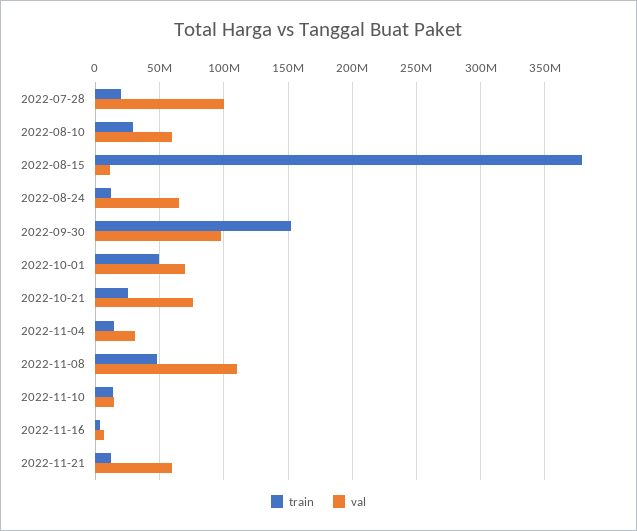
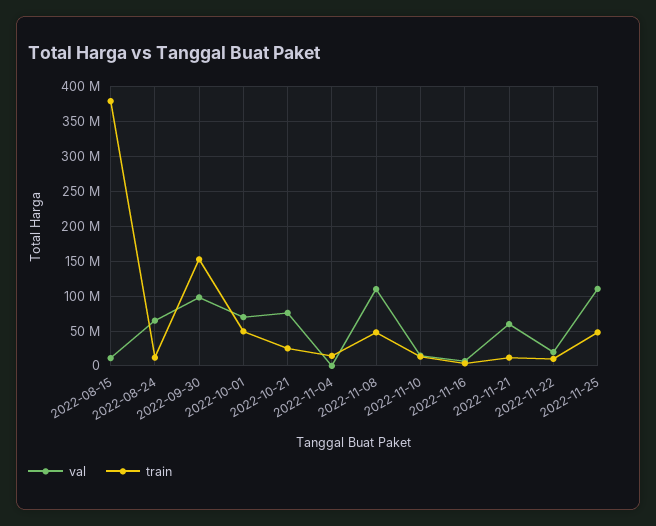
train, 2022-07-28: 20000000 -> none
val, 2022-07-28: 100000000 -> none
train, 2022-08-10: 30000000 -> none
val, 2022-08-10: 60000000 -> none
val, 2022-11-04: 30000000 -> 0
val, 2022-11-22: none -> 20000000
train, 2022-11-22: none -> 10000000
val, 2022-11-25: none -> 110000000
train, 2022-11-25: none -> 50000000

